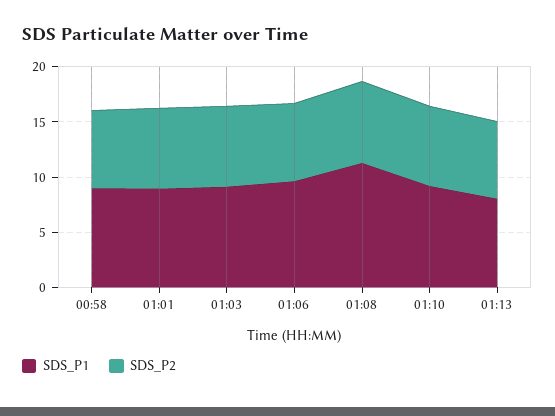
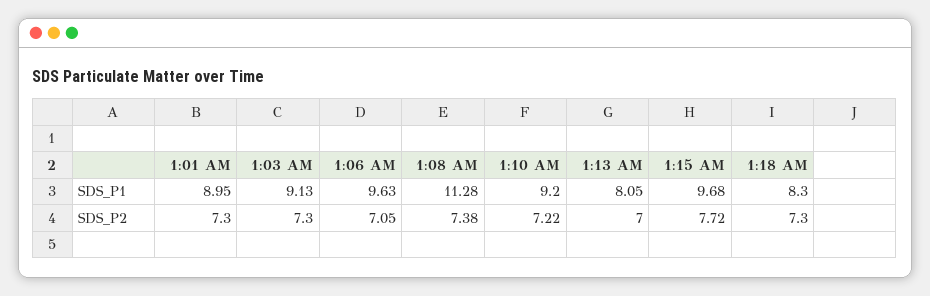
SDS_P1, 00:58: 9 -> none
SDS_P2, 00:58: 7 -> none
SDS_P1, 1:15 AM: none -> 9.68
SDS_P1, 1:18 AM: none -> 8.3
SDS_P2, 1:15 AM: none -> 7.72
SDS_P2, 1:18 AM: none -> 7.3

